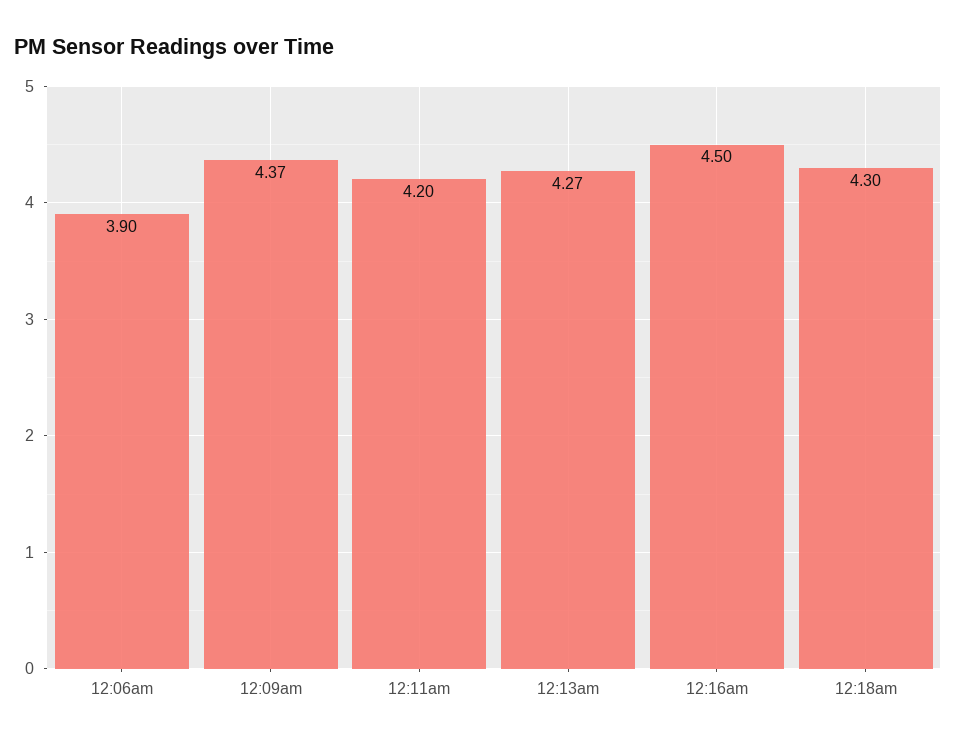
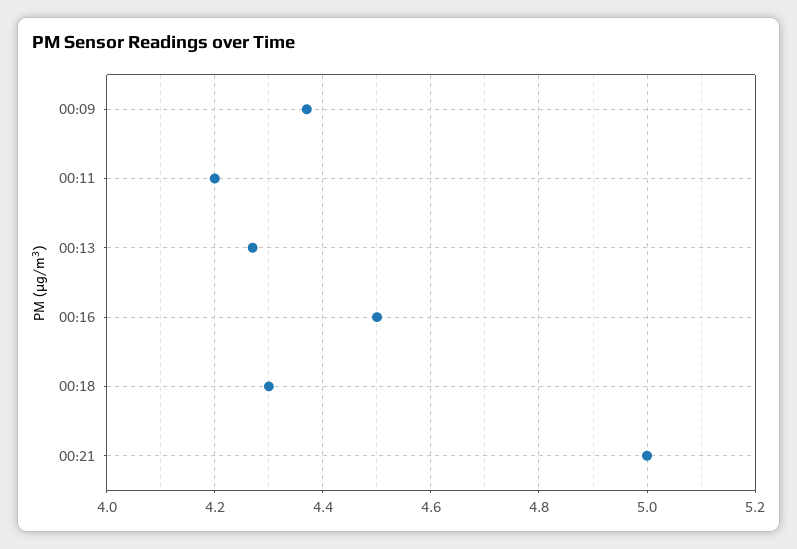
12:06am: 3.9 -> none
00:21: none -> 5

